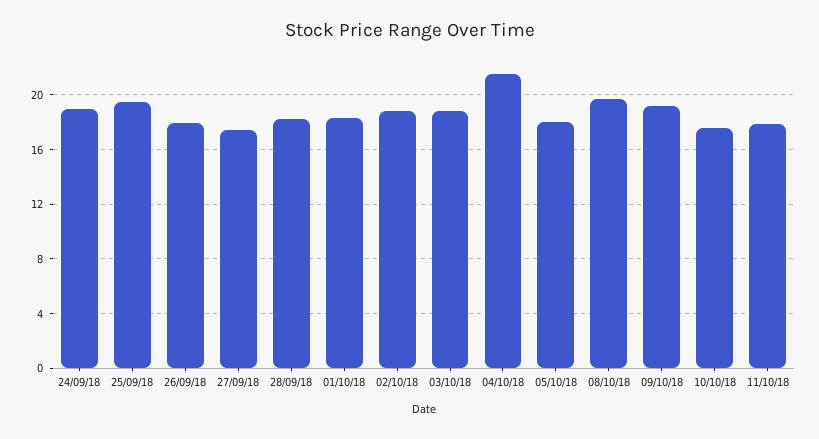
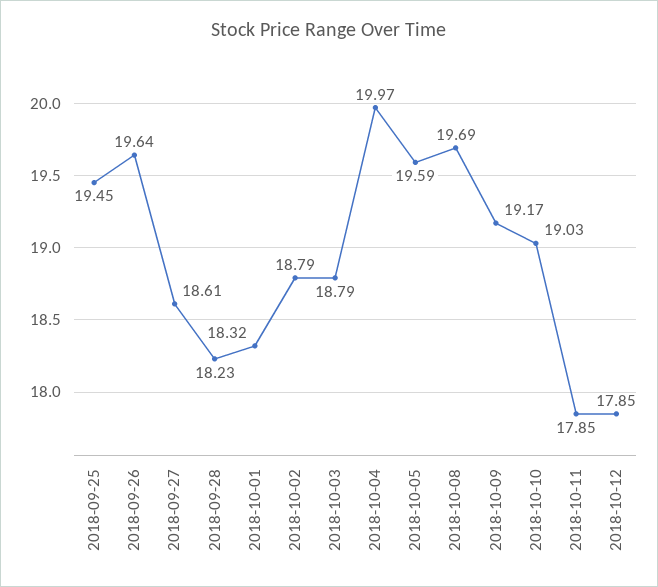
24/09/18: 19 -> none
26/09/18: 18 -> 19.64
27/09/18: 17.5 -> 18.61
04/10/18: 21.5 -> 19.97
05/10/18: 18 -> 19.59
10/10/18: 17.5 -> 19.03
2018-10-12: none -> 17.85

